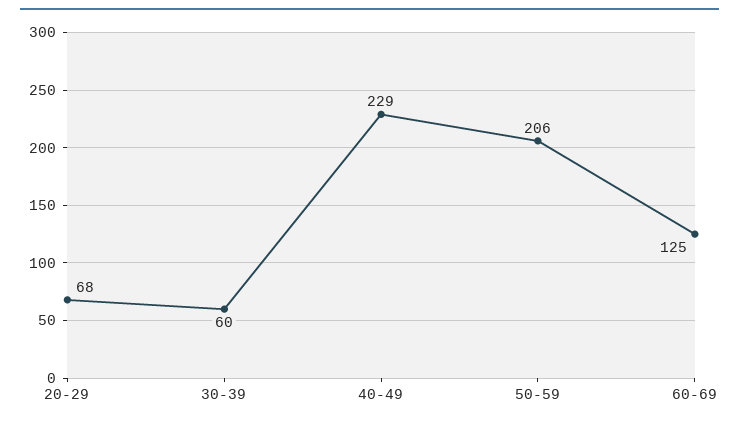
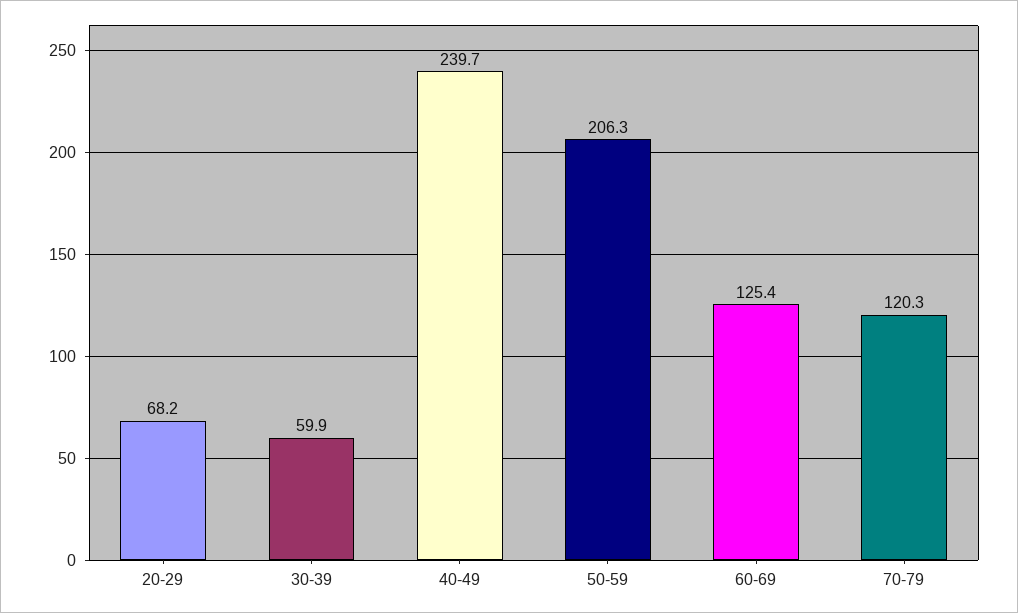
40-49: 229 -> 239.7
70-79: none -> 120.3

